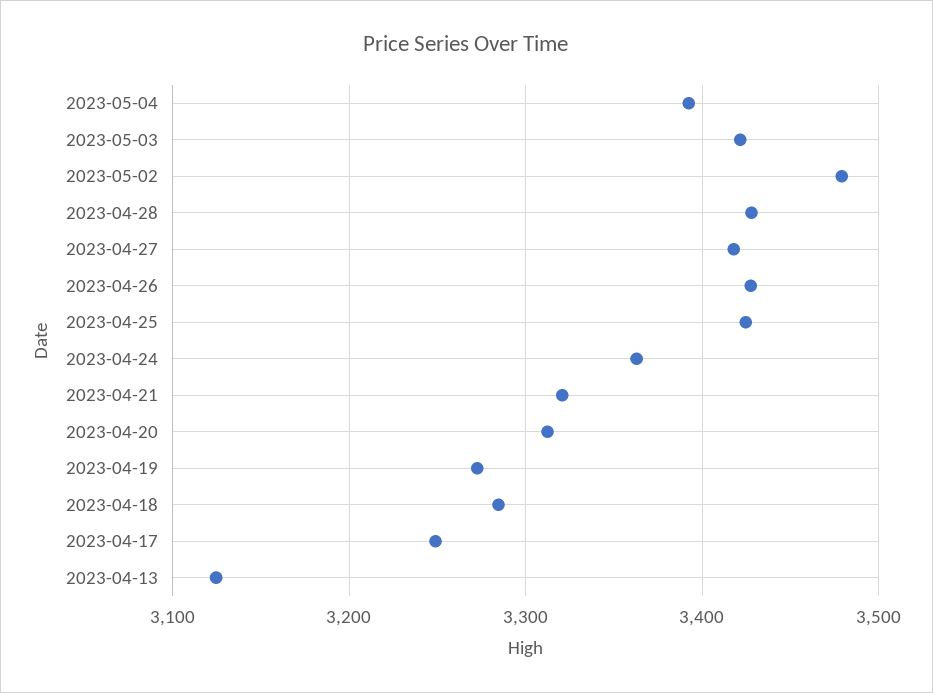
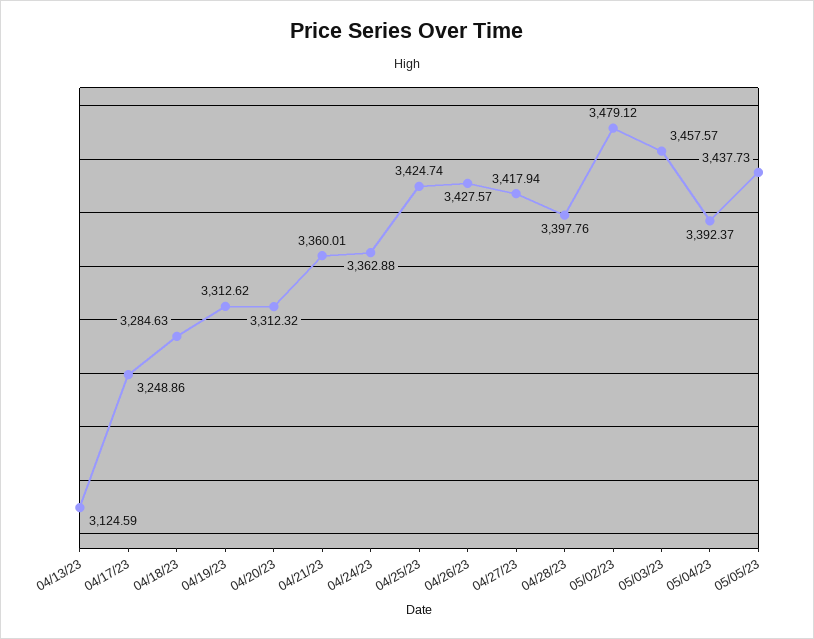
2023-05-03: 3420 -> 3457.57
2023-04-28: 3430 -> 3397.76
2023-04-21: 3320 -> 3360.01
2023-04-19: 3270 -> 3312.62
05/05/23: none -> 3437.73

